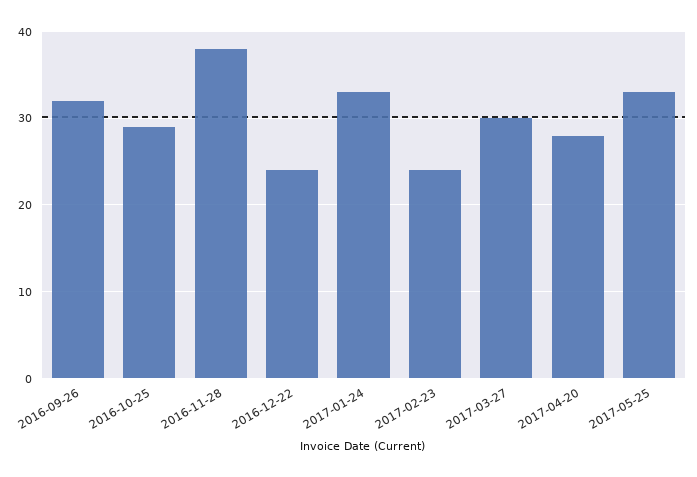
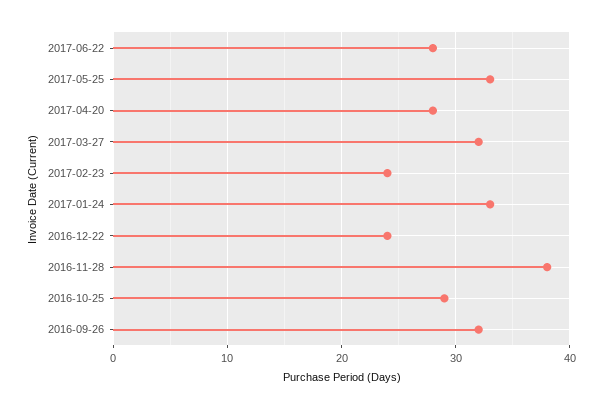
2017-03-27: 30 -> 32
2017-06-22: none -> 28

